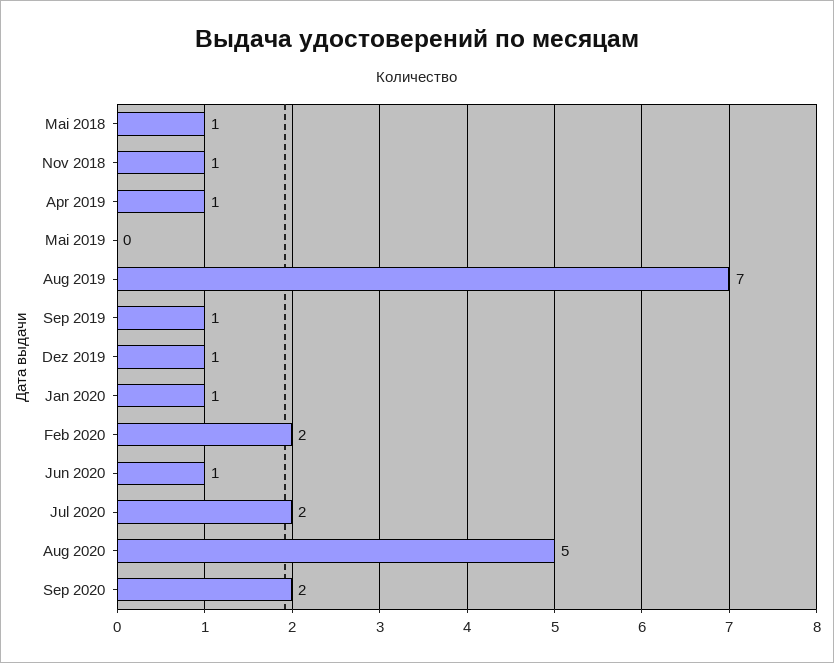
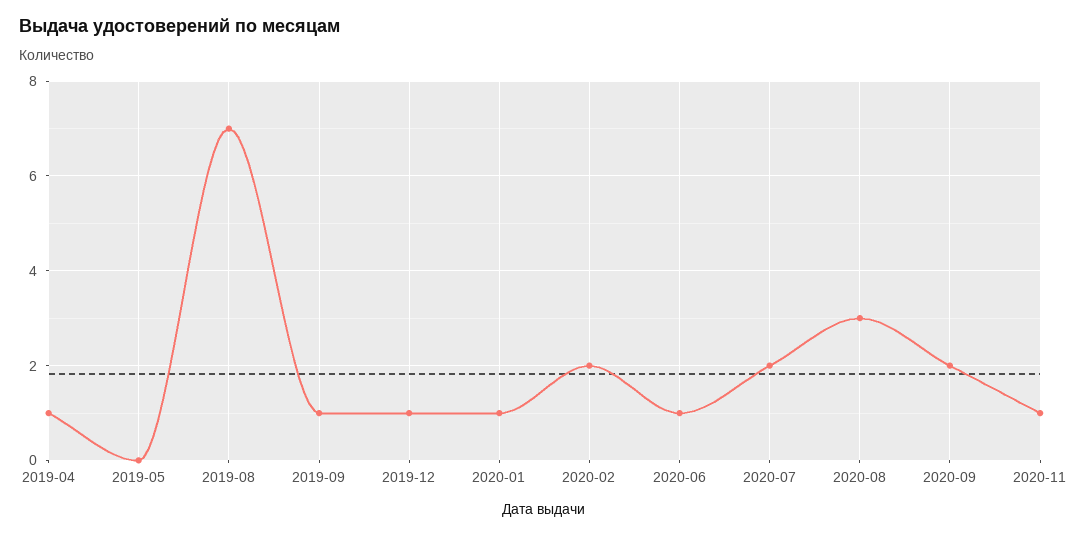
Mai 2018: 1 -> none
Nov 2018: 1 -> none
Aug 2020: 5 -> 3
2020-11: none -> 1

